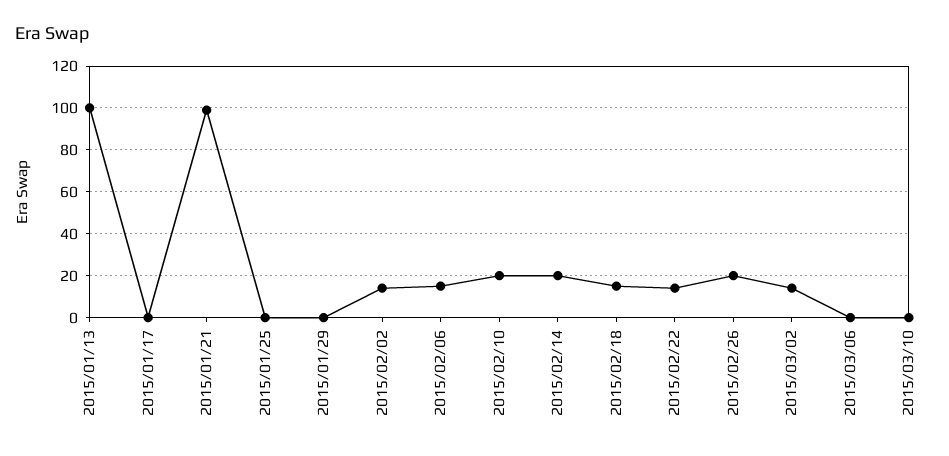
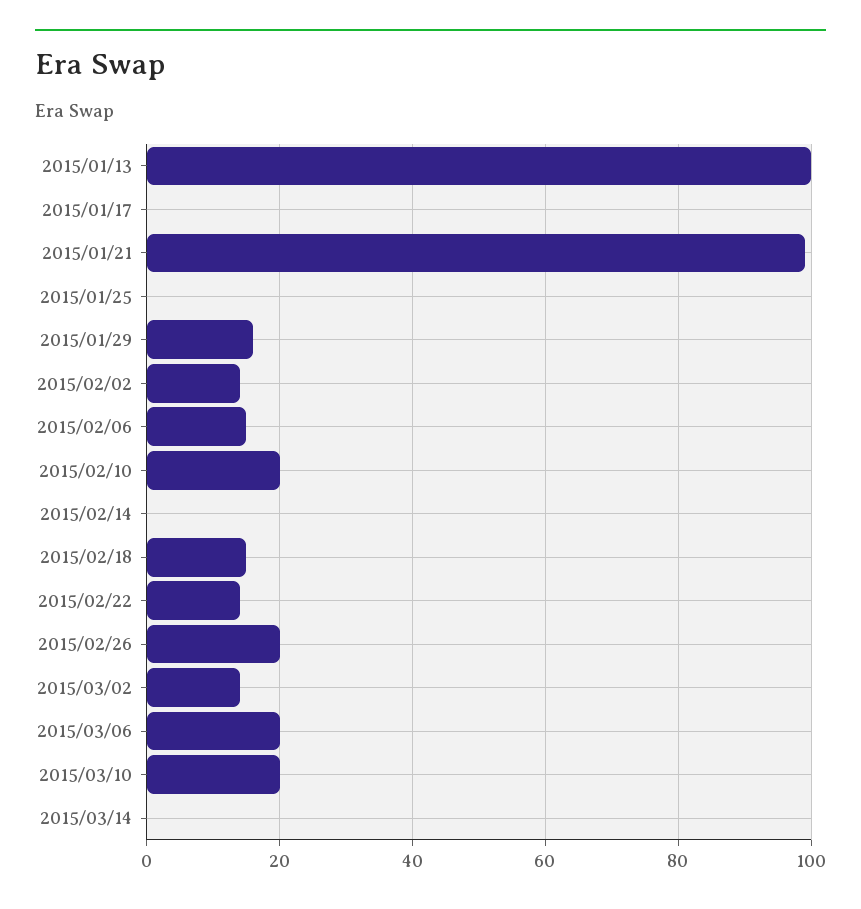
2015/01/29: 0 -> 15
2015/02/14: 20 -> 0
2015/03/06: 0 -> 20
2015/03/10: 0 -> 20
2015/03/14: none -> 0

